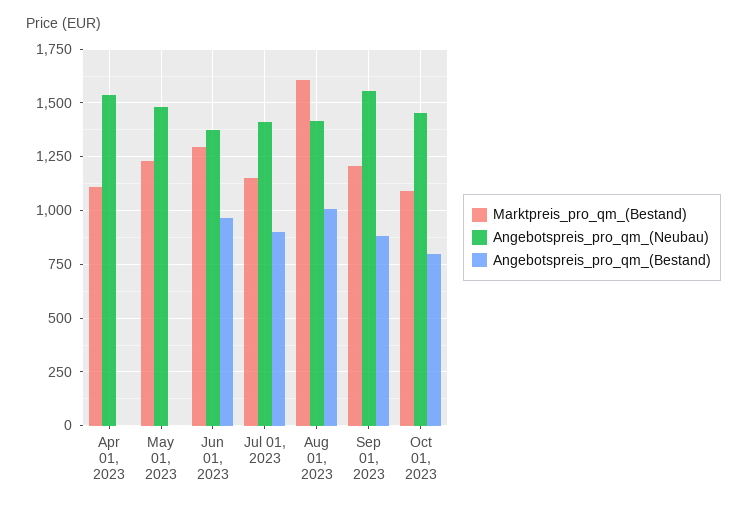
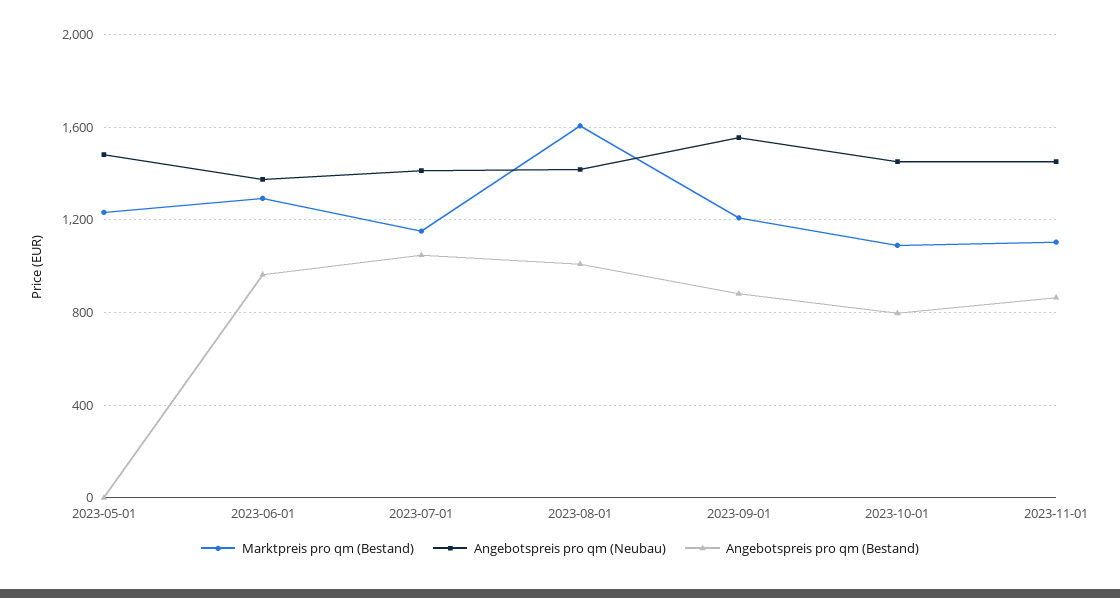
Marktpreis_pro_qm_(Bestand), Apr 01, 2023: 1100 -> none
Angebotspreis_pro_qm_(Neubau), Apr 01, 2023: 1550 -> none
Angebotspreis_pro_qm_(Bestand), Apr 01, 2023: 0 -> none
Angebotspreis_pro_qm_(Bestand), Jul 01, 2023: 900 -> 1050
Marktpreis_pro_qm_(Bestand), 2023-11-01: none -> 1100
Angebotspreis_pro_qm_(Neubau), 2023-11-01: none -> 1450
Angebotspreis_pro_qm_(Bestand), 2023-11-01: none -> 850

